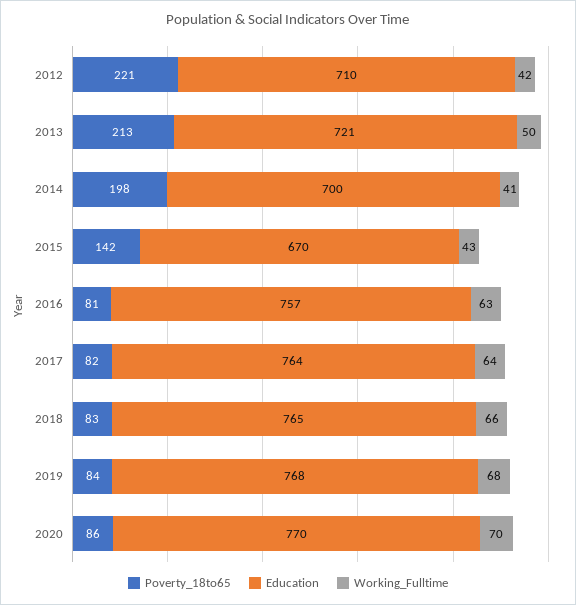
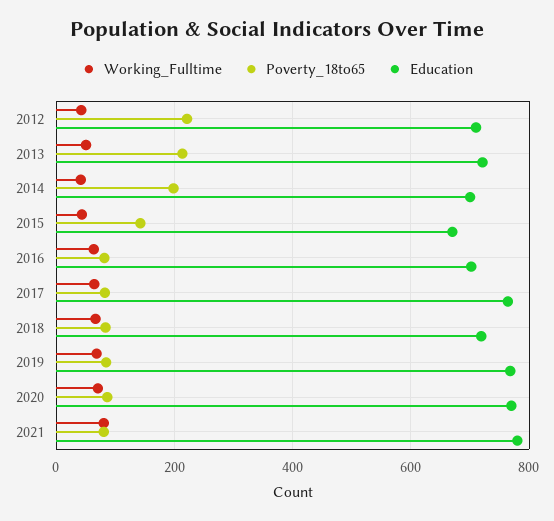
Education, 2016: 757 -> 700
Education, 2018: 765 -> 720
Working_Fulltime, 2021: none -> 80
Poverty_18to65, 2021: none -> 80
Education, 2021: none -> 780

